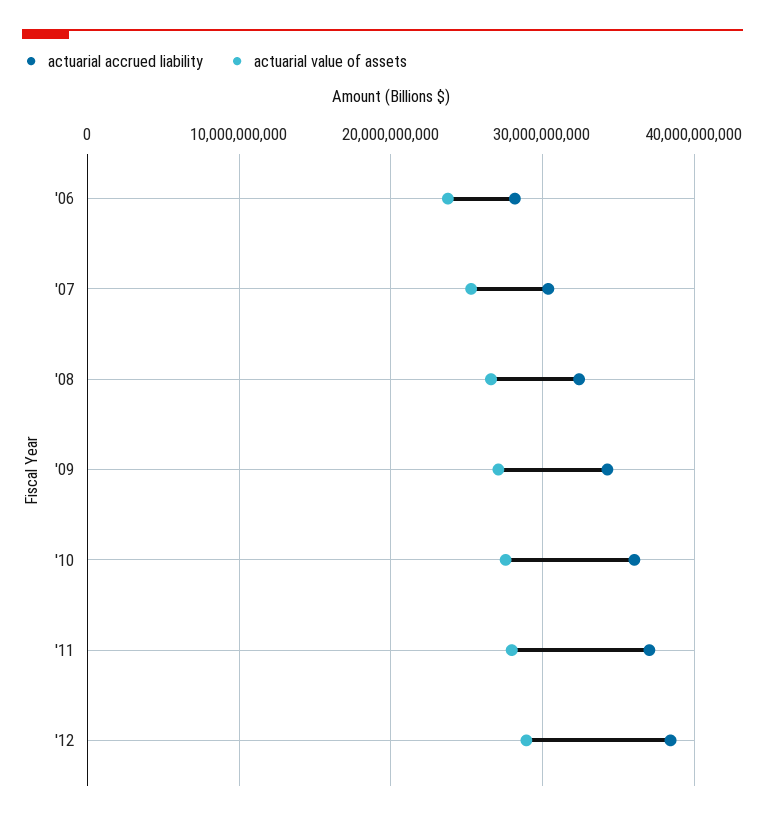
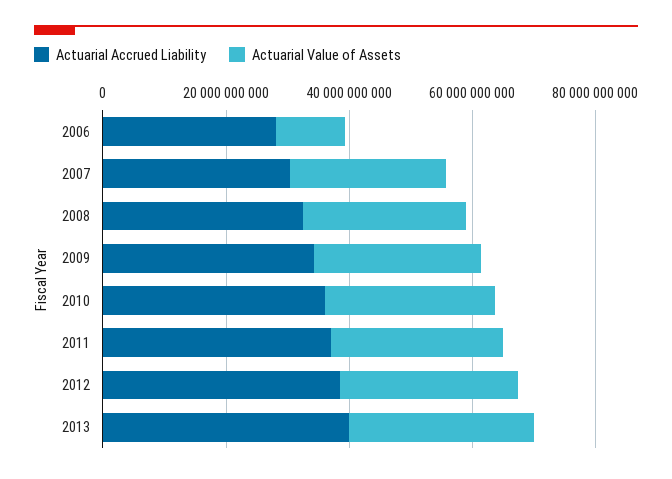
actuarial value of assets, '06: 24000000000 -> 10000000000
actuarial accrued liability, 2013: none -> 40000000000
actuarial value of assets, 2013: none -> 30000000000

